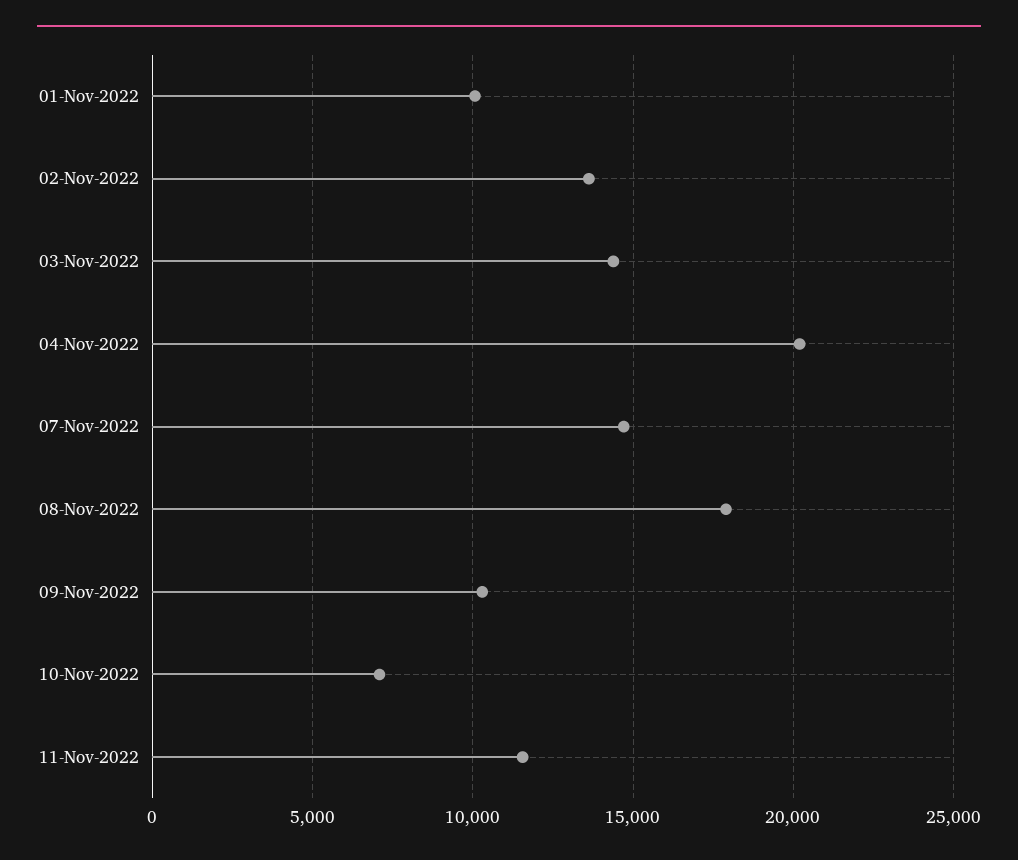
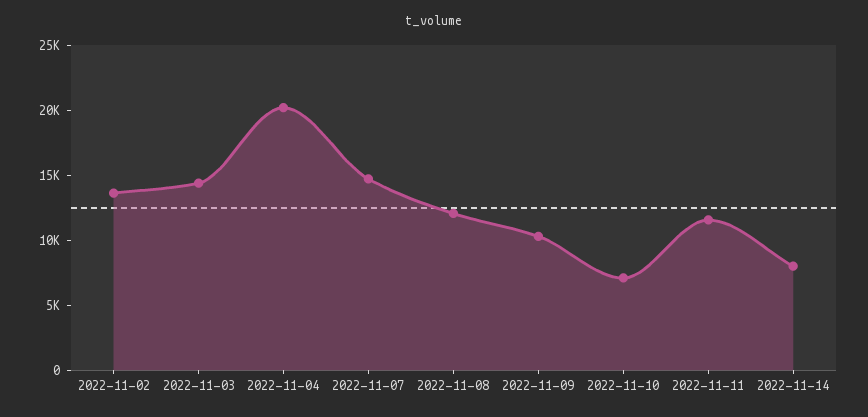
01-Nov-2022: 10000 -> none
08-Nov-2022: 18000 -> 12000
2022-11-14: none -> 8000

